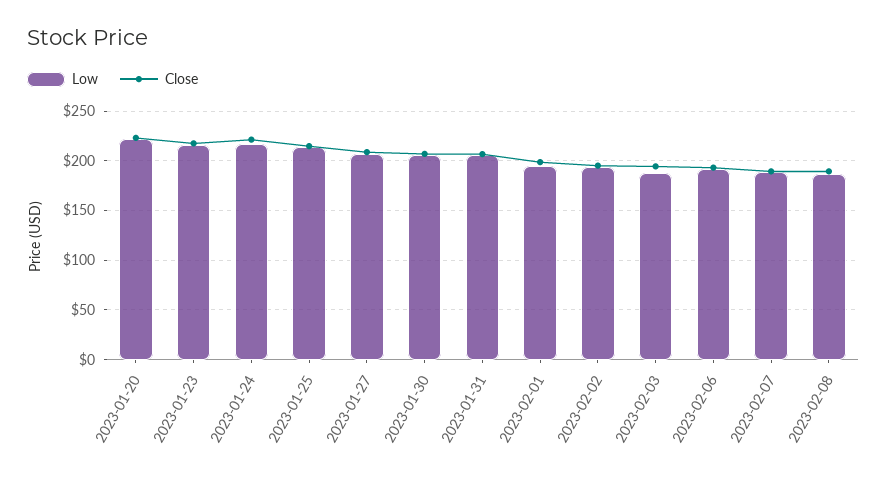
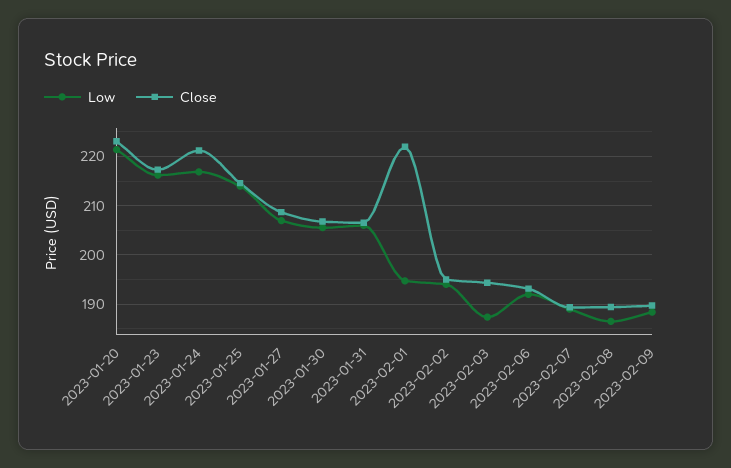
Close, 2023-02-01: 200 -> 222
Low, 2023-02-09: none -> 188
Close, 2023-02-09: none -> 190

